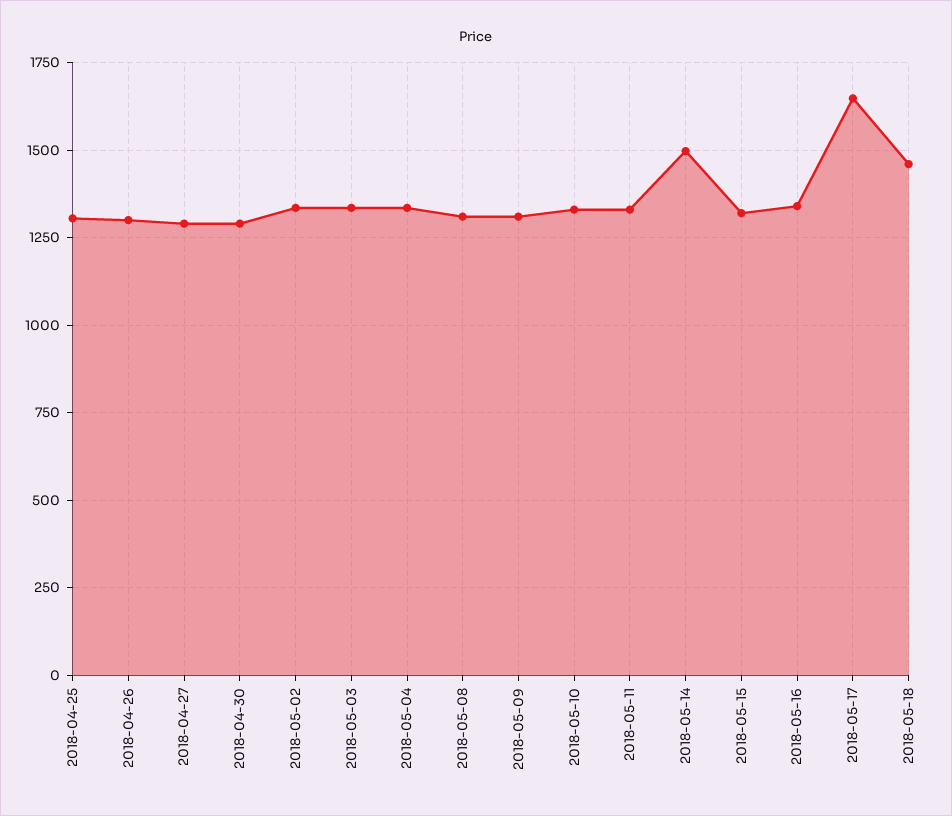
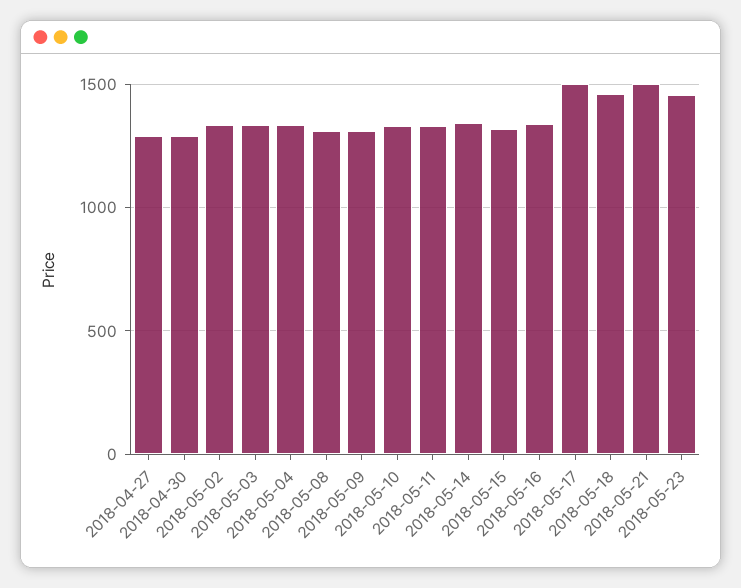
2018-04-25: 1300 -> none
2018-04-26: 1300 -> none
2018-05-14: 1500 -> 1350
2018-05-17: 1650 -> 1500
2018-05-21: none -> 1500
2018-05-23: none -> 1450

